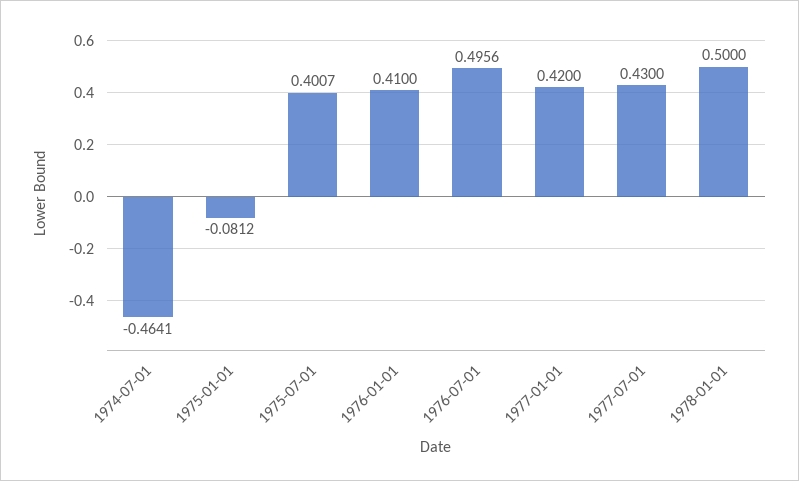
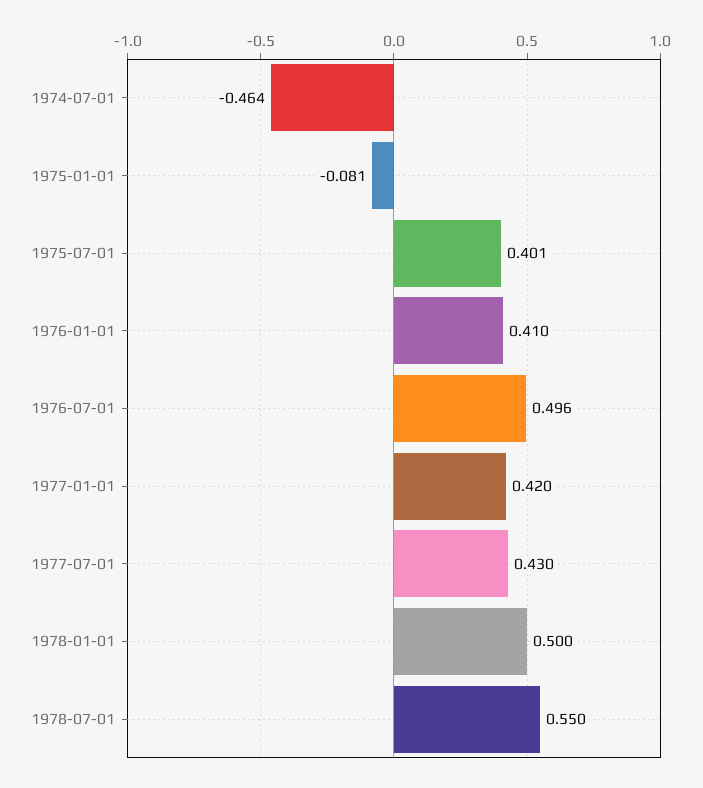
1978-07-01: none -> 0.55

